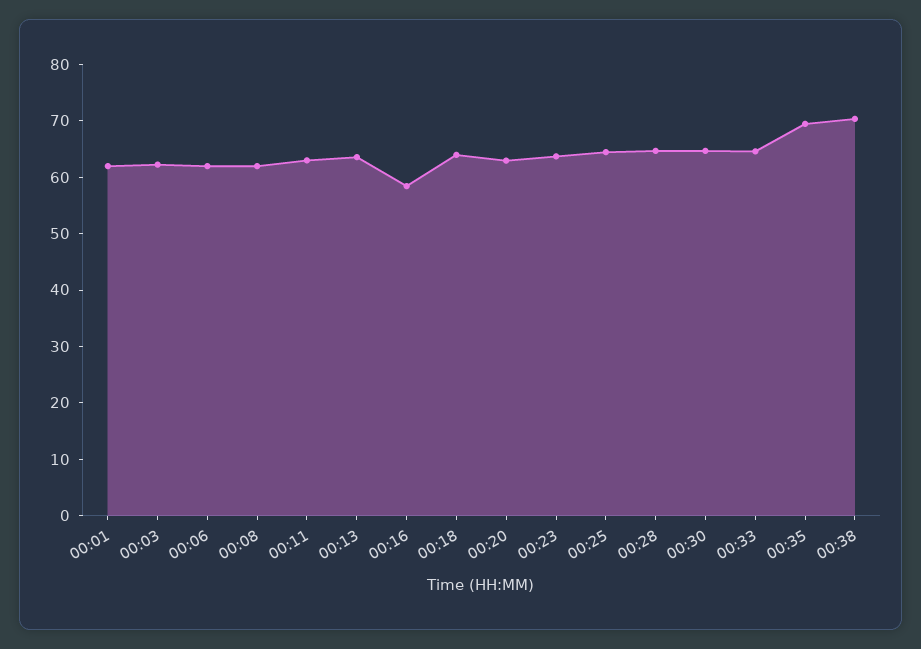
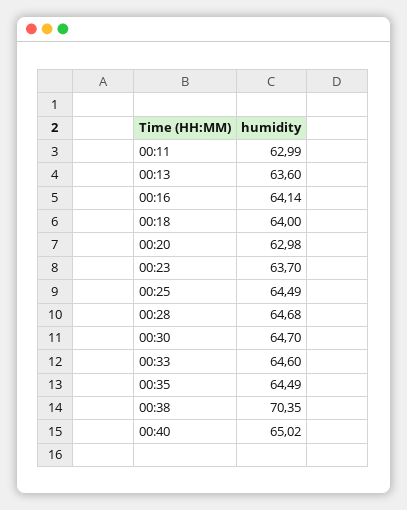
00:01: 62 -> none
00:03: 62 -> none
00:06: 62 -> none
00:08: 62 -> none
00:16: 58 -> 64.14
00:35: 70 -> 64.49
00:40: none -> 65.02

